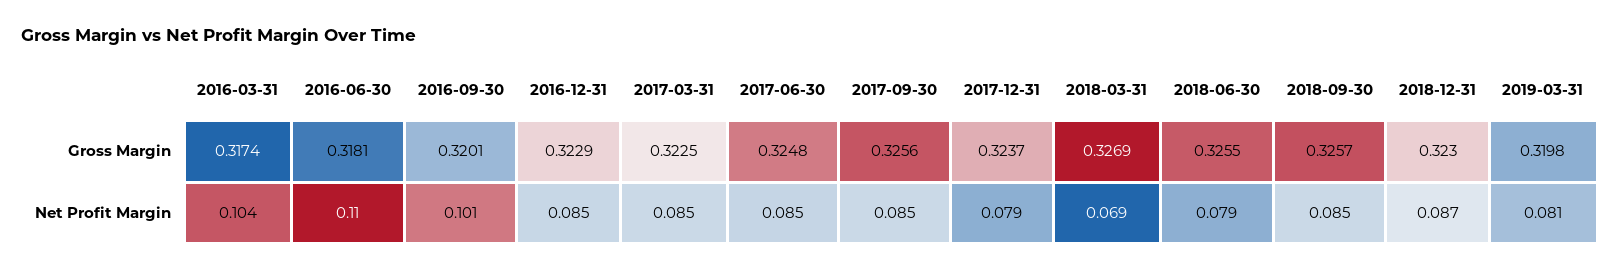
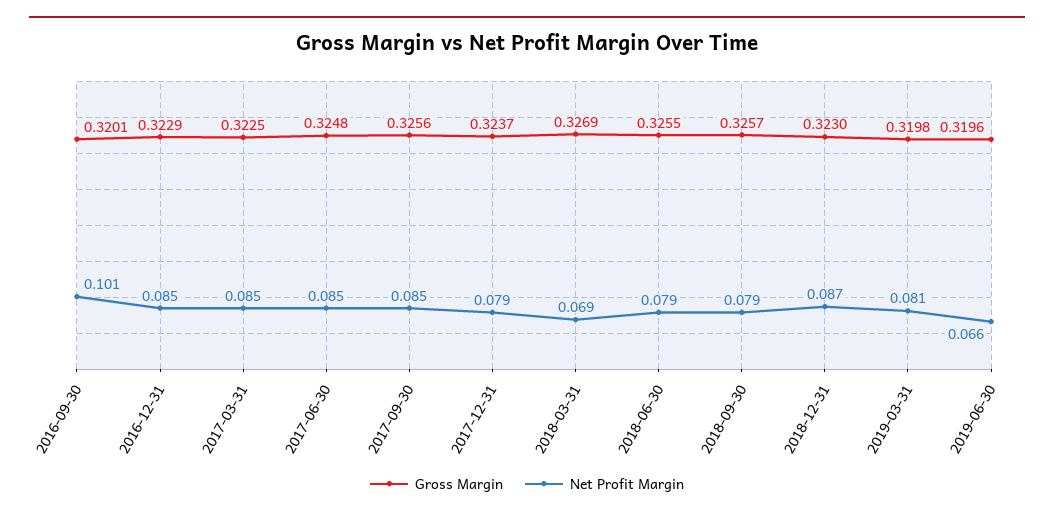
Gross Margin, 2016-03-31: 0.3174 -> none
Gross Margin, 2016-06-30: 0.3181 -> none
Net Profit Margin, 2016-03-31: 0.104 -> none
Net Profit Margin, 2016-06-30: 0.11 -> none
Net Profit Margin, 2018-09-30: 0.085 -> 0.079
Gross Margin, 2019-06-30: none -> 0.3196
Net Profit Margin, 2019-06-30: none -> 0.066

